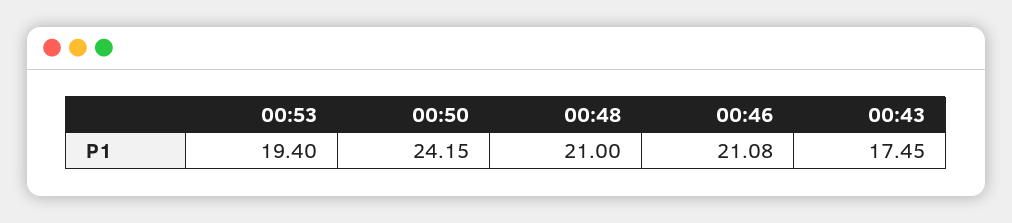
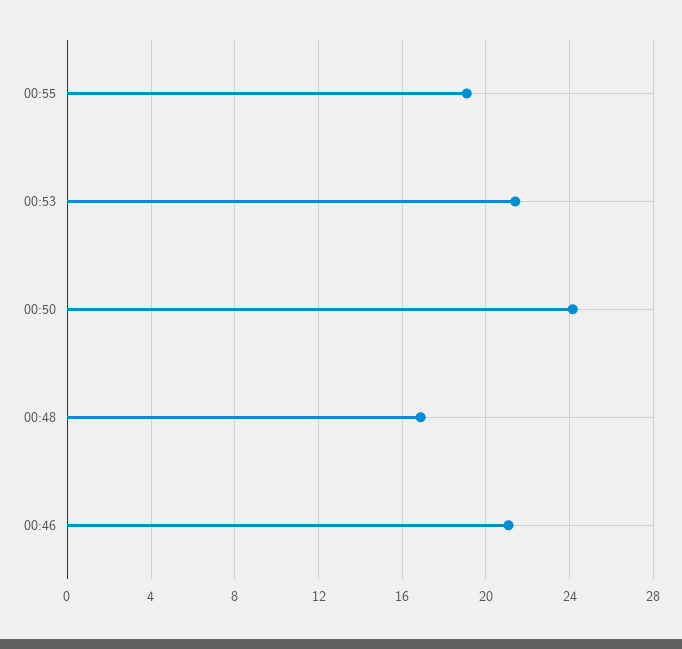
00:53: 19.4 -> 21.5
00:48: 21 -> 17
00:43: 17.45 -> none
00:55: none -> 19

